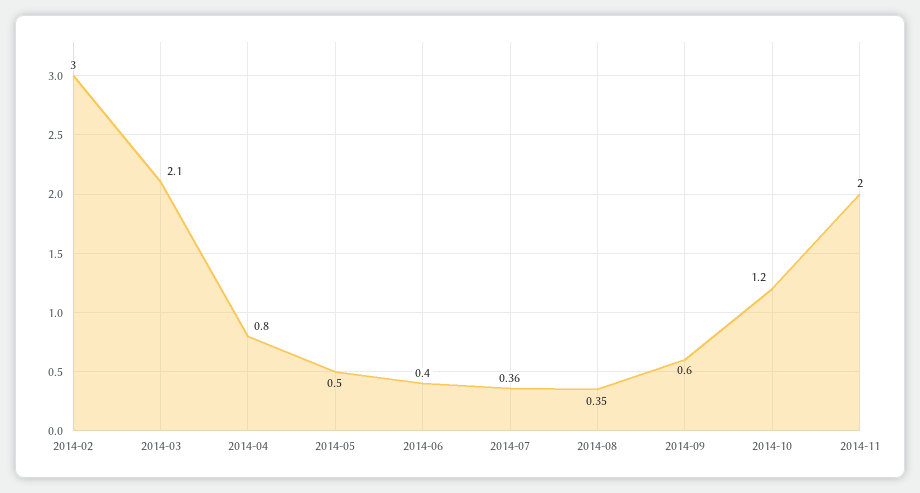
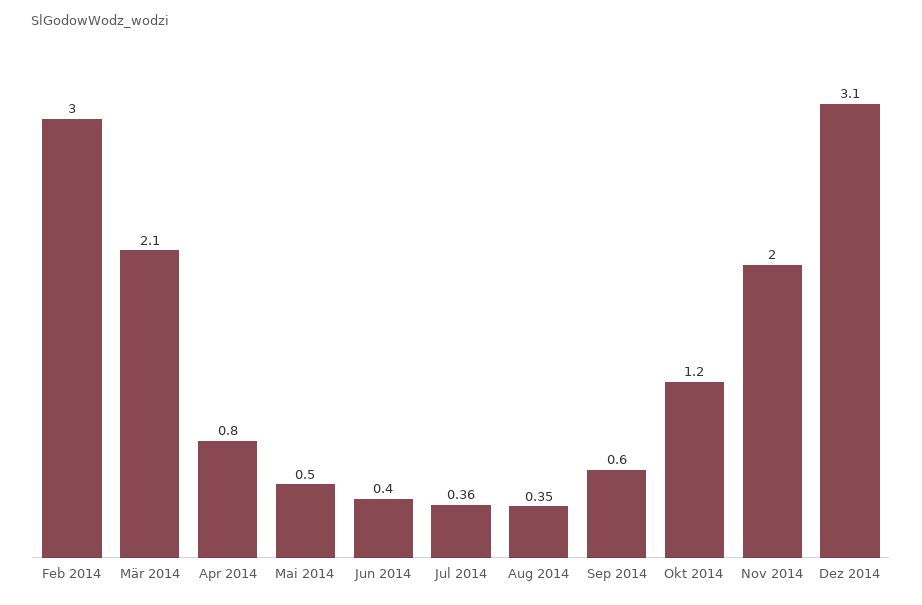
Dez 2014: none -> 3.1

